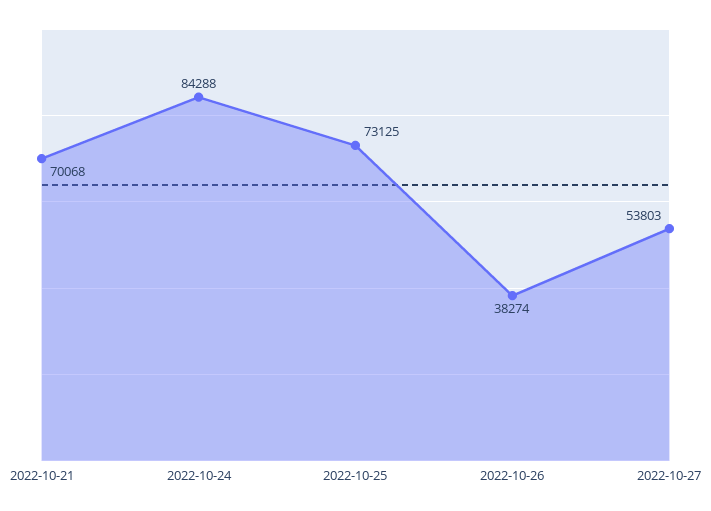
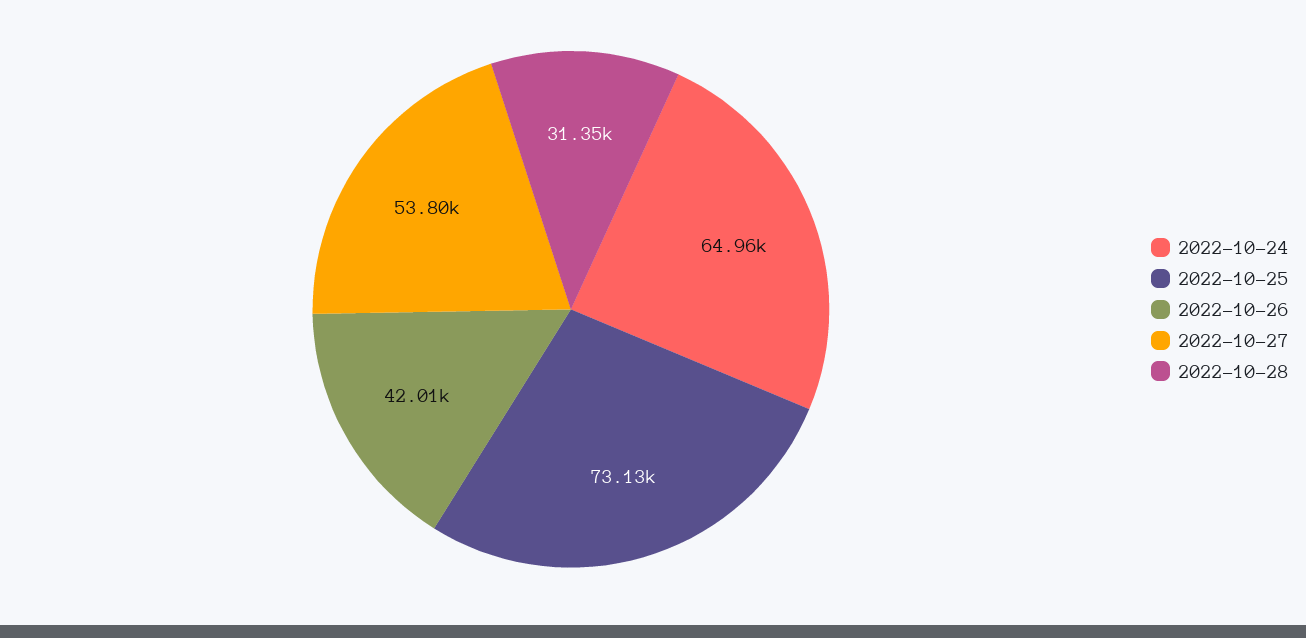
2022-10-21: 70068 -> none
2022-10-24: 84288 -> 64960
2022-10-26: 38274 -> 42010
2022-10-28: none -> 31350

